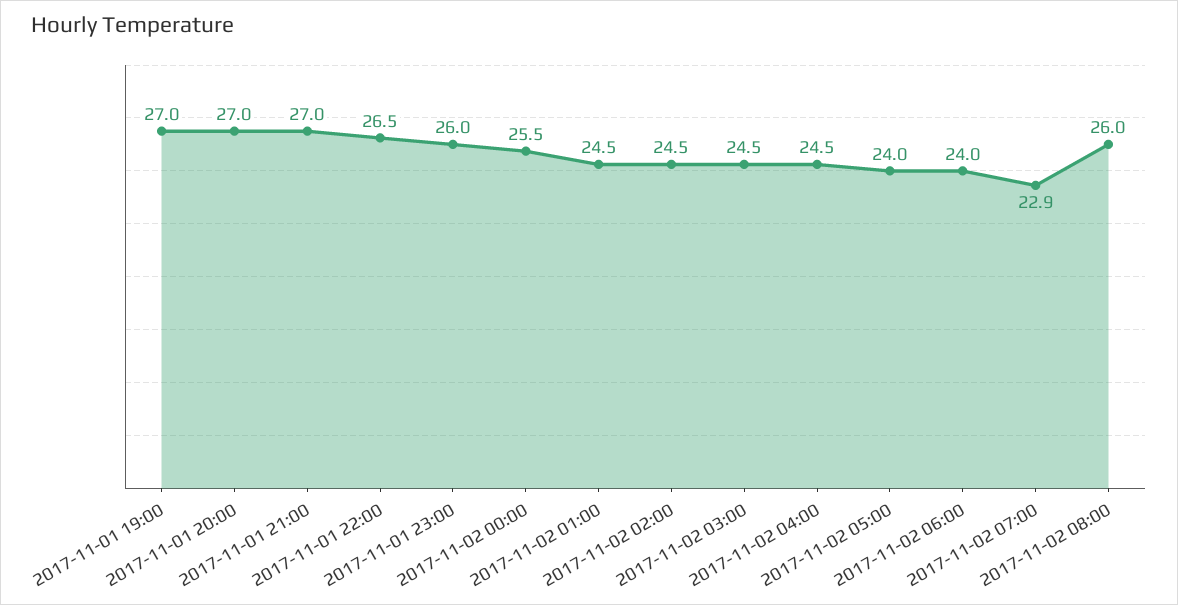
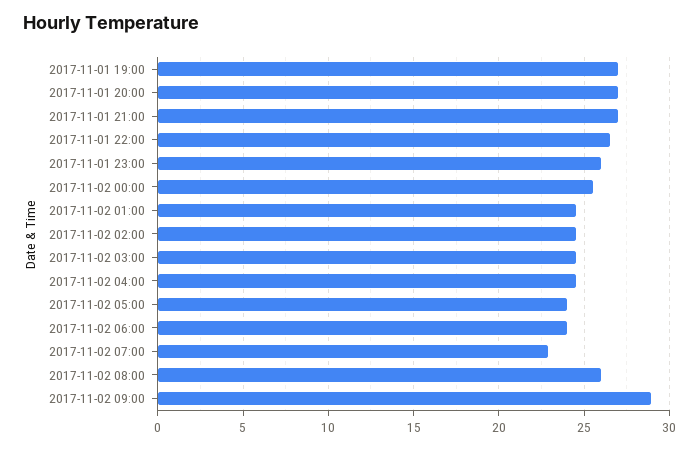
2017-11-02 09:00: none -> 29

